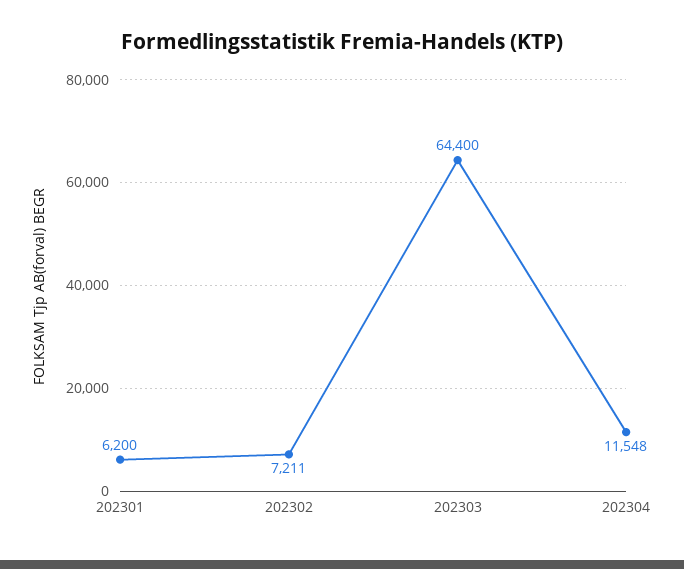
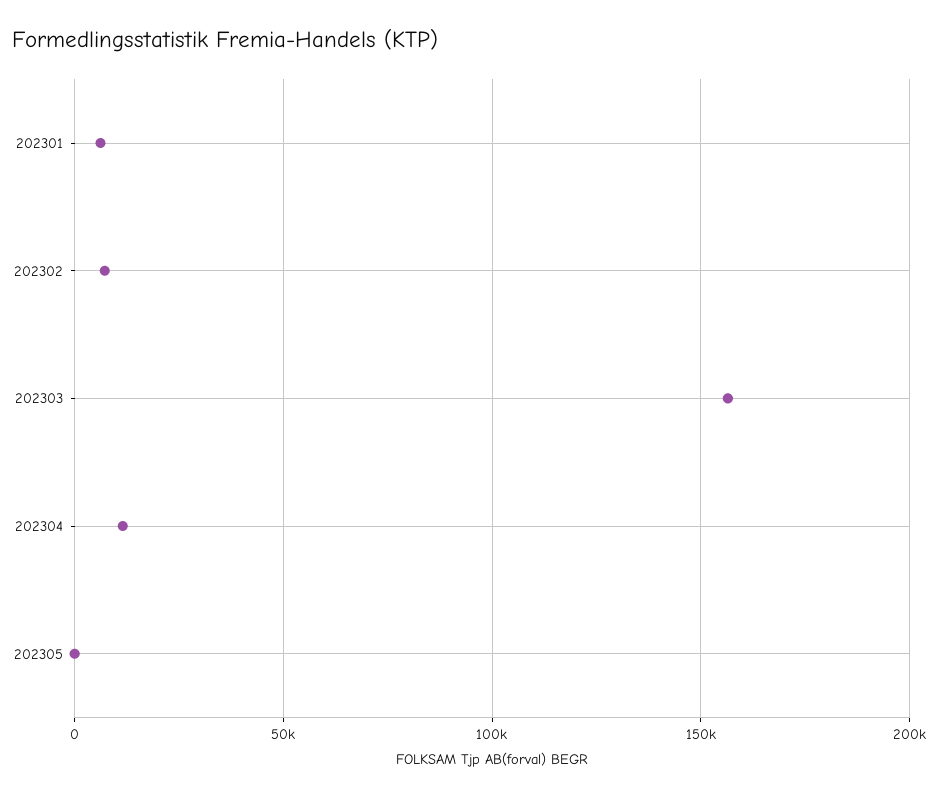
202303: 64400 -> 155000
202305: none -> 0

